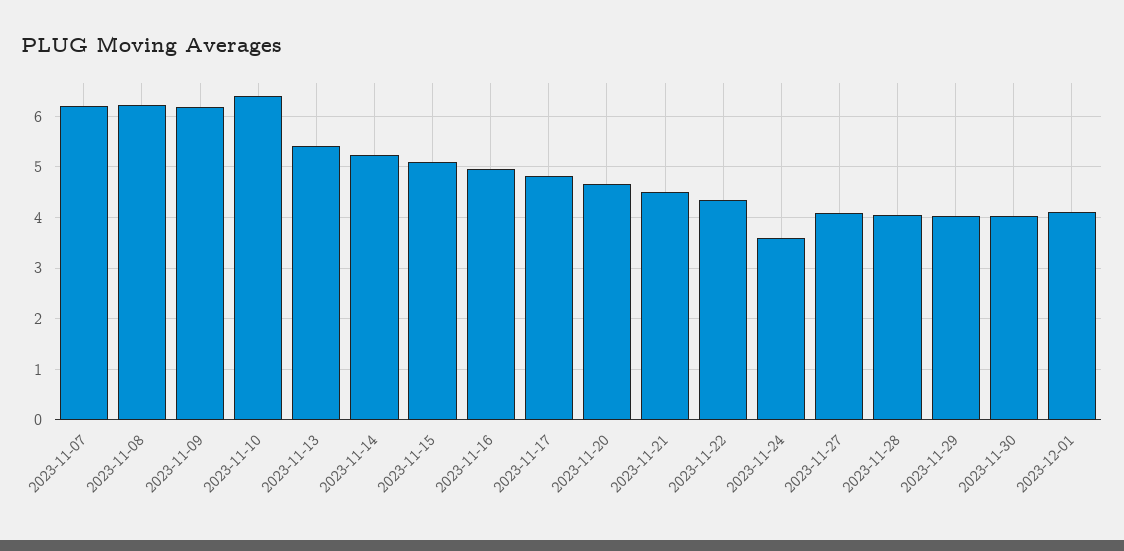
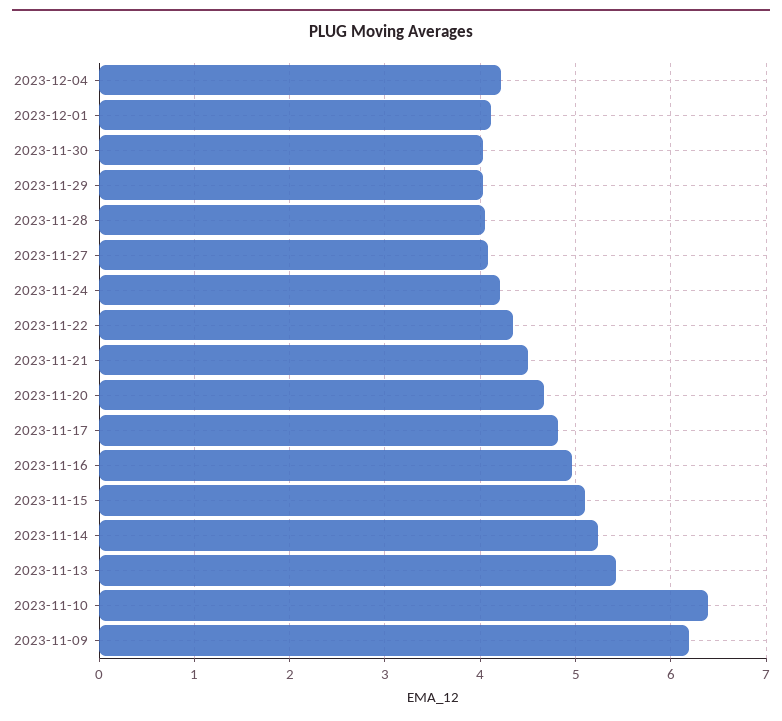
2023-11-07: 6.2 -> none
2023-11-08: 6.2 -> none
2023-11-24: 3.6 -> 4.2
2023-12-04: none -> 4.2

